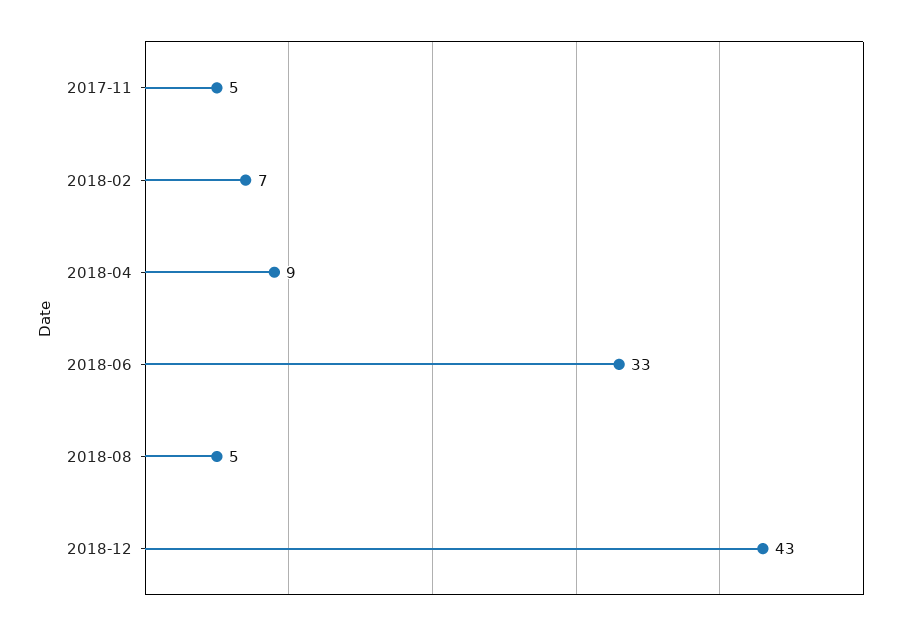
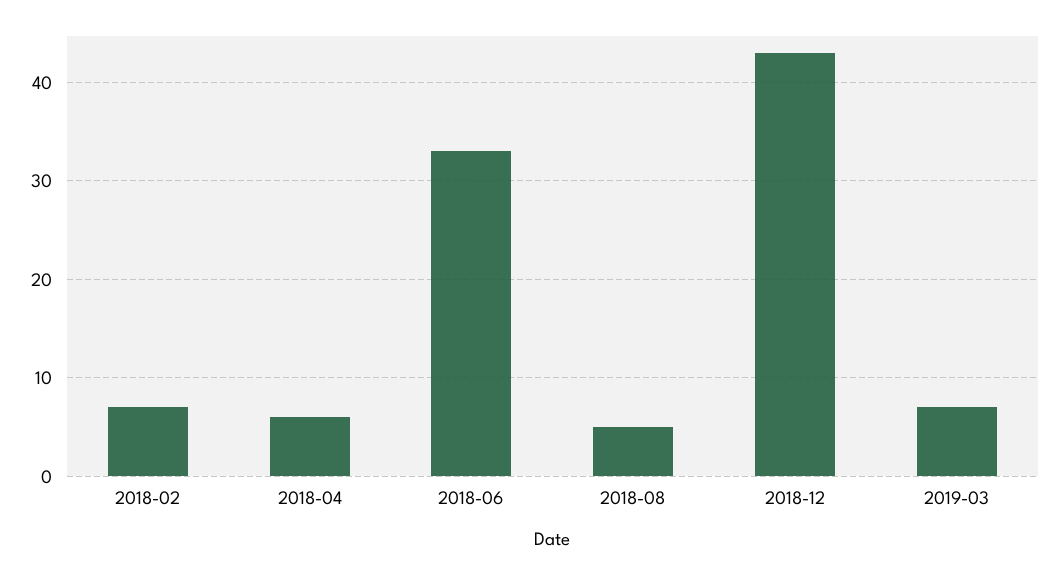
2017-11: 5 -> none
2018-04: 9 -> 6
2019-03: none -> 7

